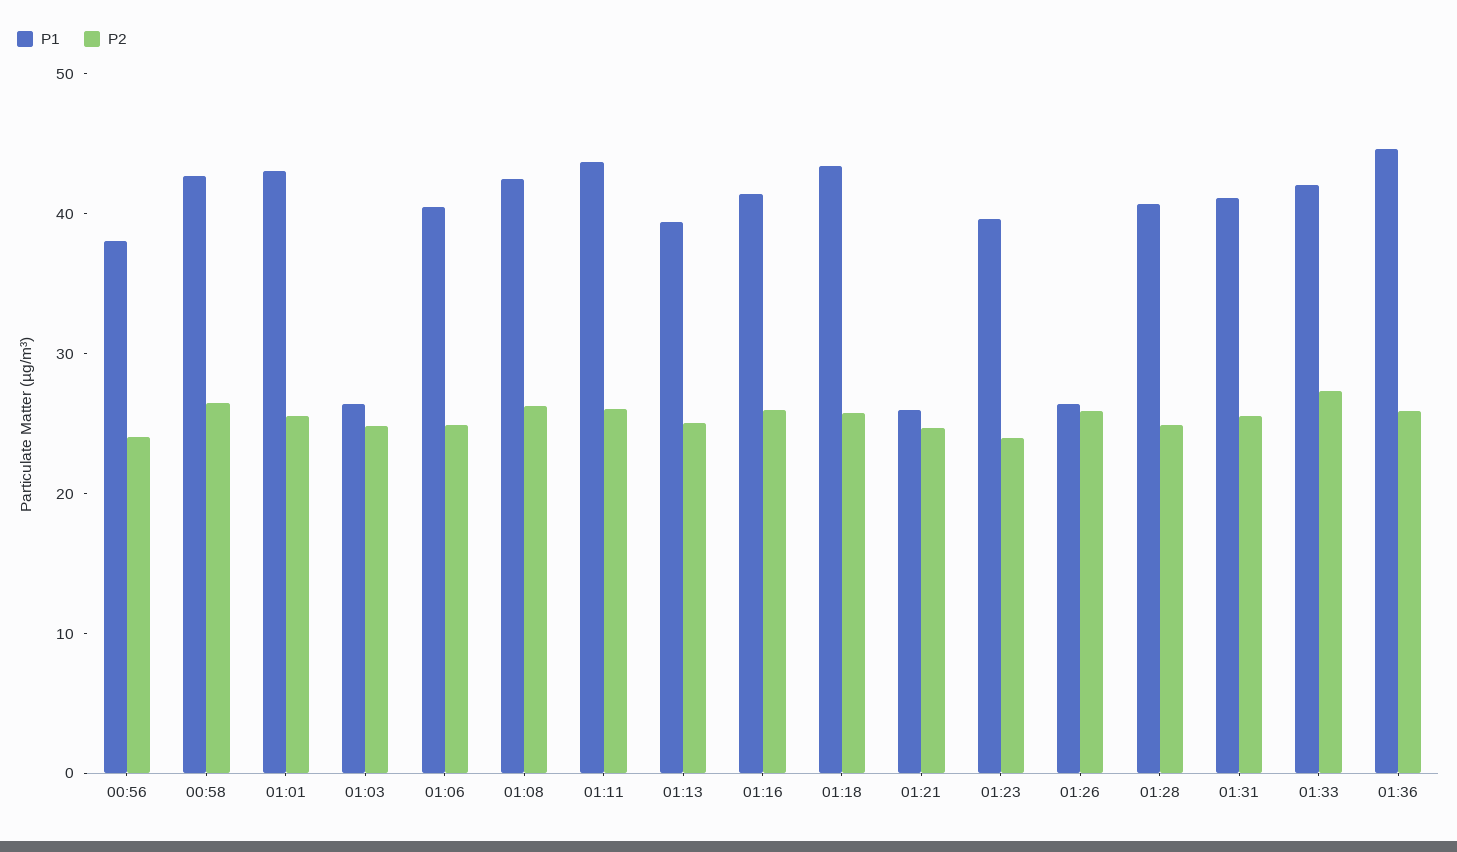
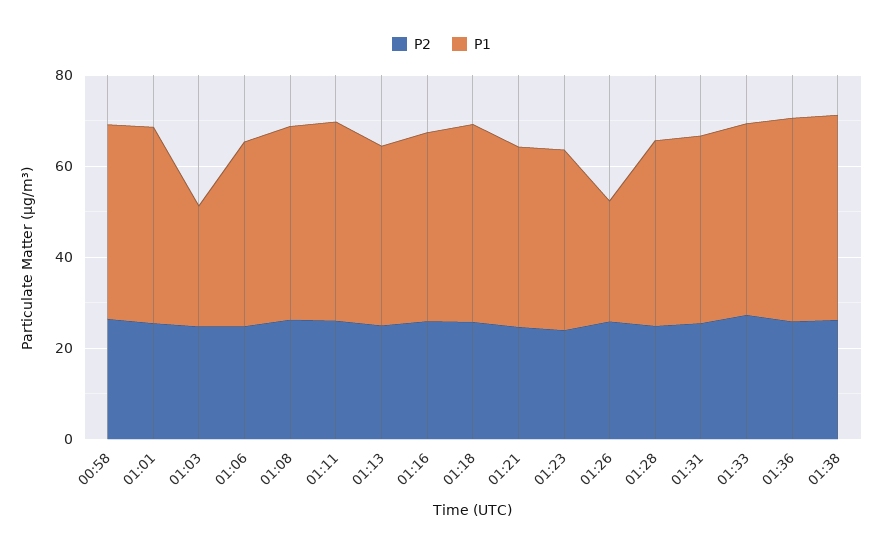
P1, 00:56: 38 -> none
P2, 00:56: 24 -> none
P1, 01:21: 26 -> 40
P2, 01:38: none -> 25
P1, 01:38: none -> 45

